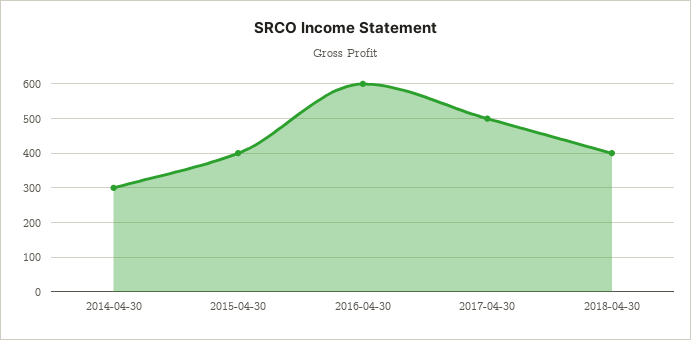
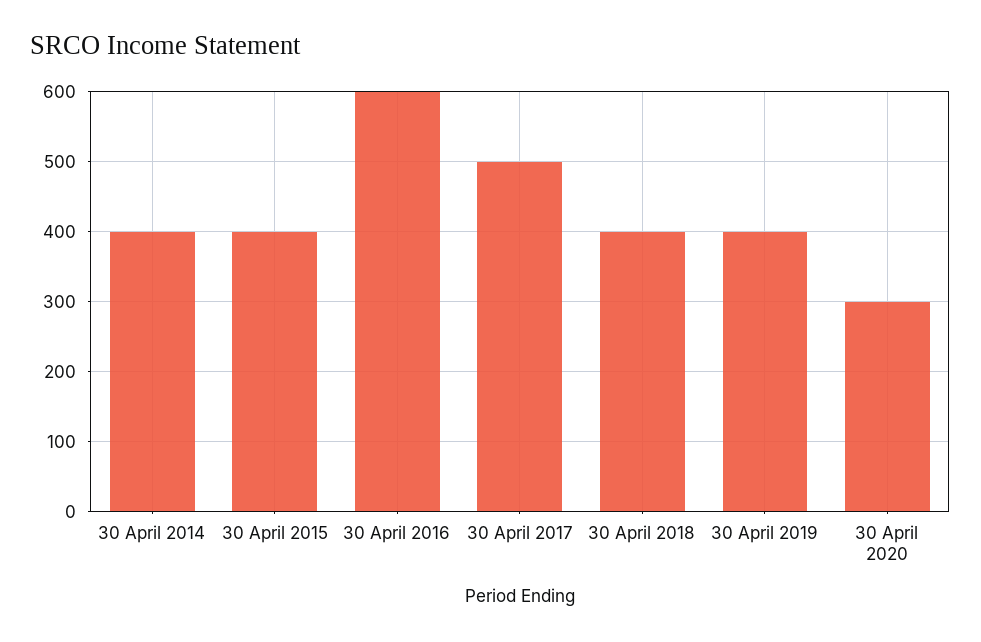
2014-04-30: 300 -> 400
30 April 2019: none -> 400
30 April 2020: none -> 300

